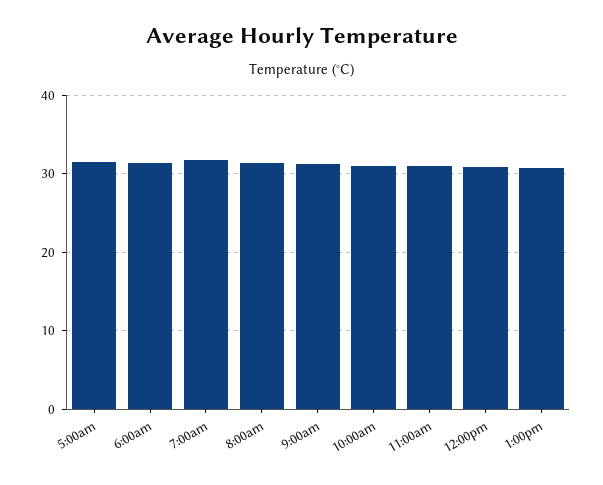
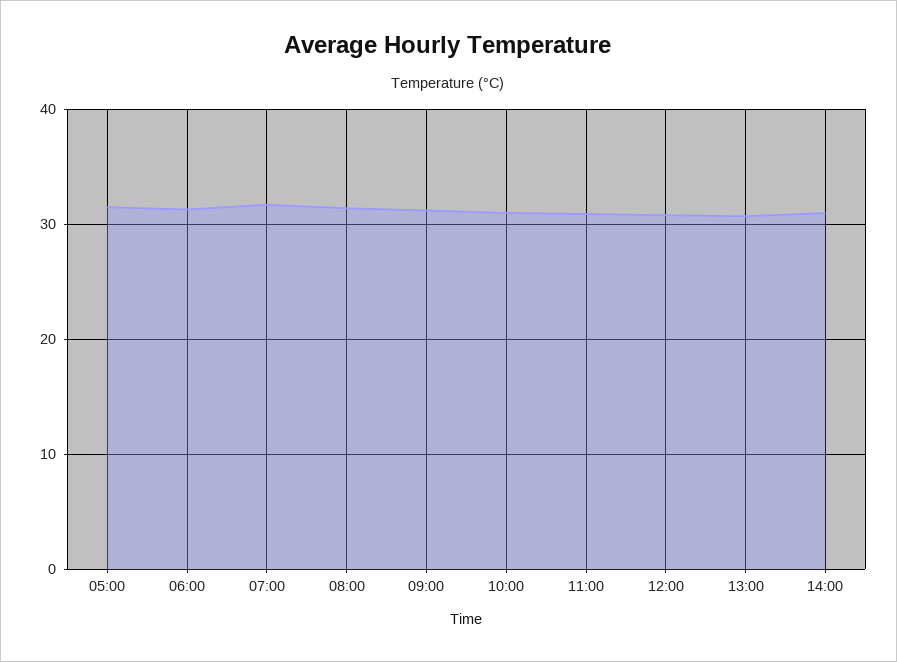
14:00: none -> 31

